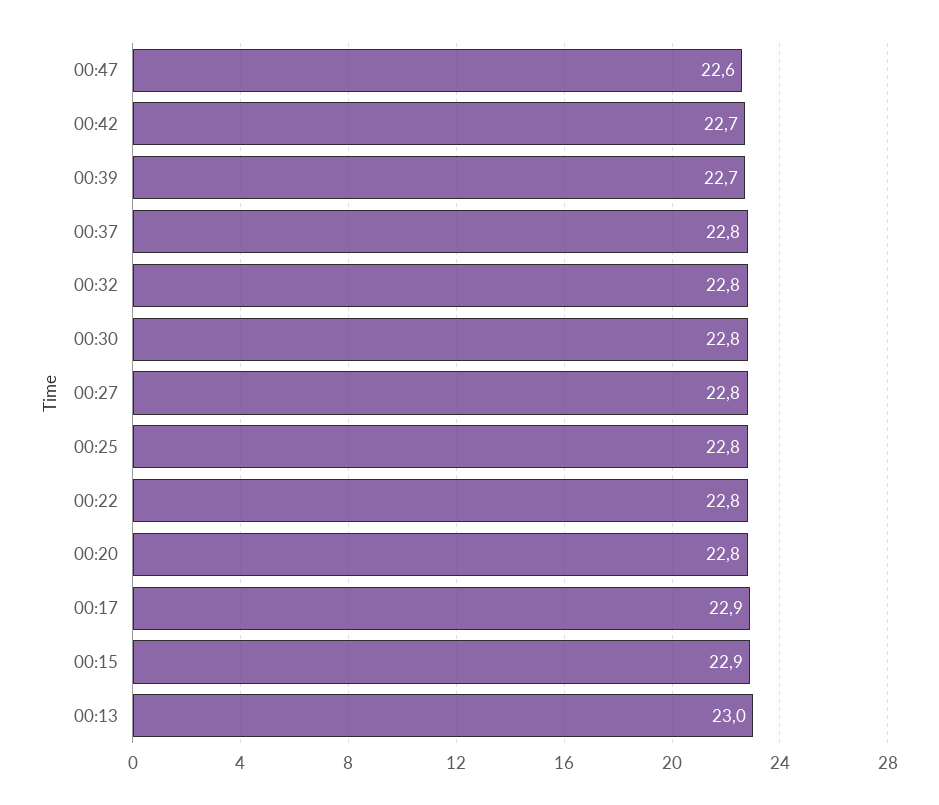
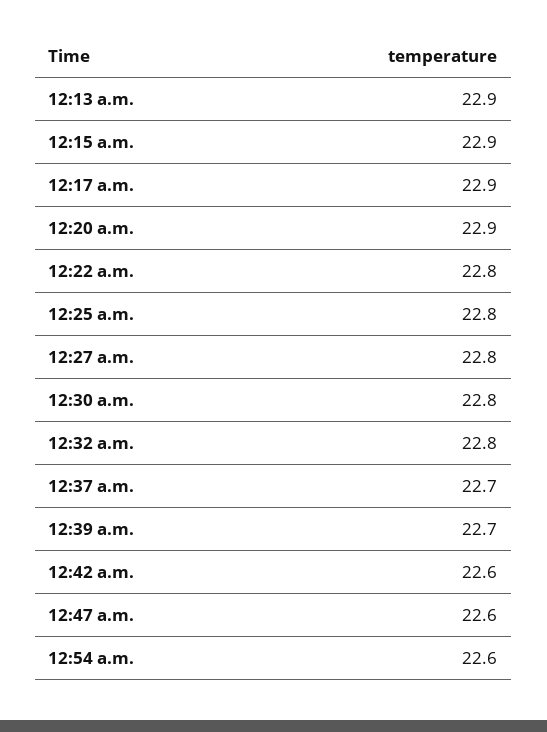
00:42: 22.7 -> 22.6
00:37: 22.8 -> 22.7
00:20: 22.8 -> 22.9
00:13: 23 -> 22.9
12:54 a.m.: none -> 22.6

